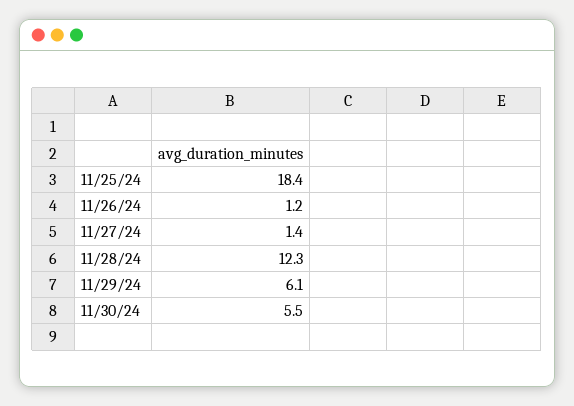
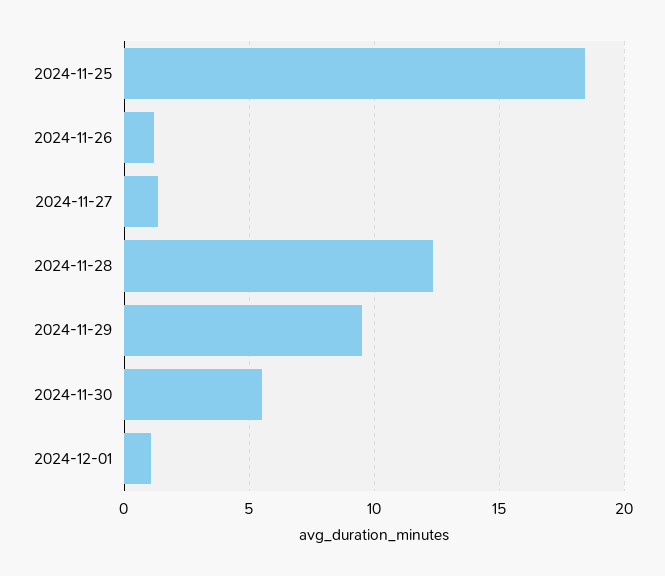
11/29/24: 6.1 -> 9.5
2024-12-01: none -> 1

